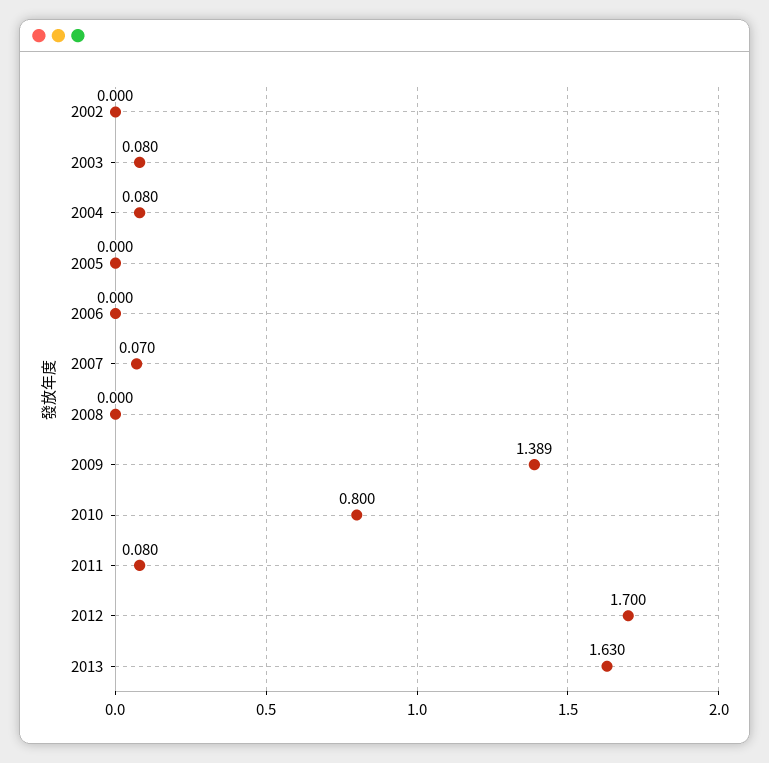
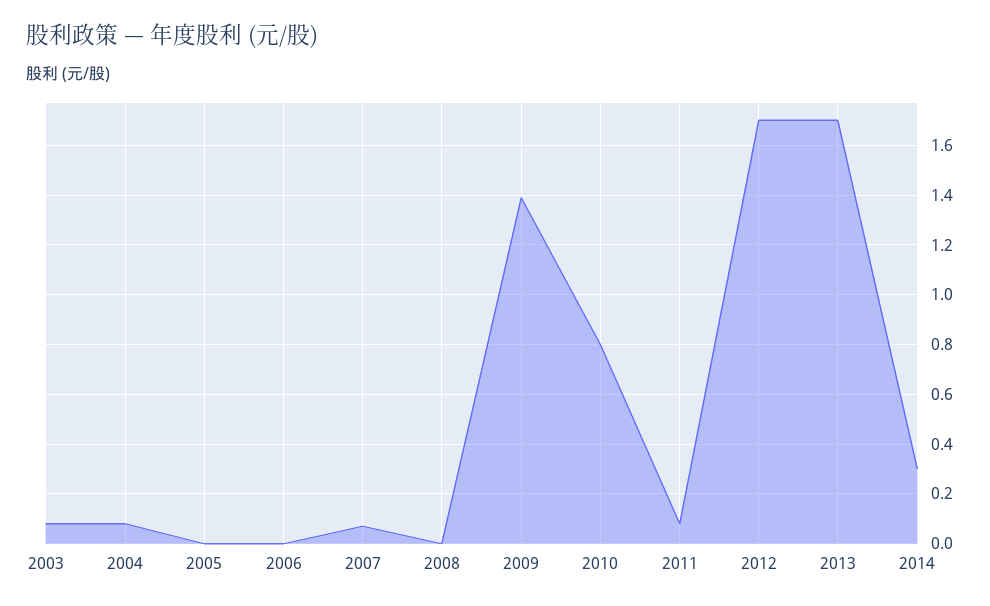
2002: 0 -> none
2013: 1.63 -> 1.7
2014: none -> 0.3

